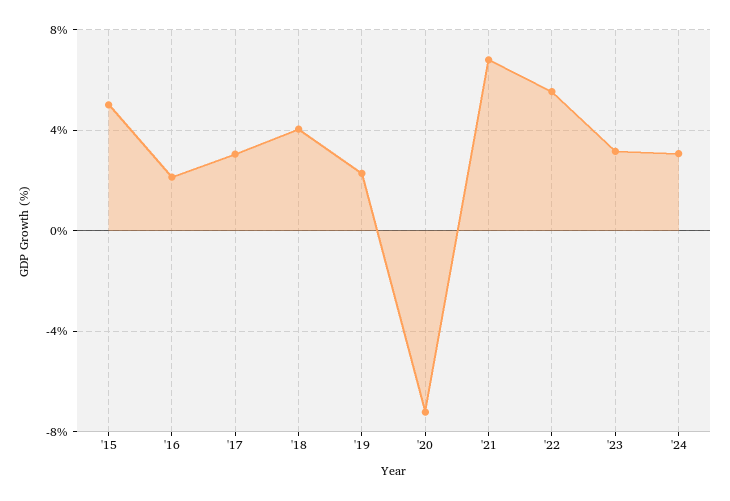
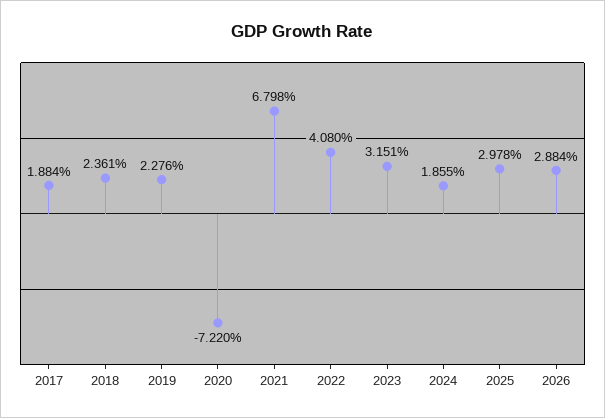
'15: 5 -> none
'16: 2 -> none
'17: 3 -> 1.884
'18: 4 -> 2.361
'22: 5.5 -> 4.08
'24: 3 -> 1.855
2025: none -> 2.978
2026: none -> 2.884

